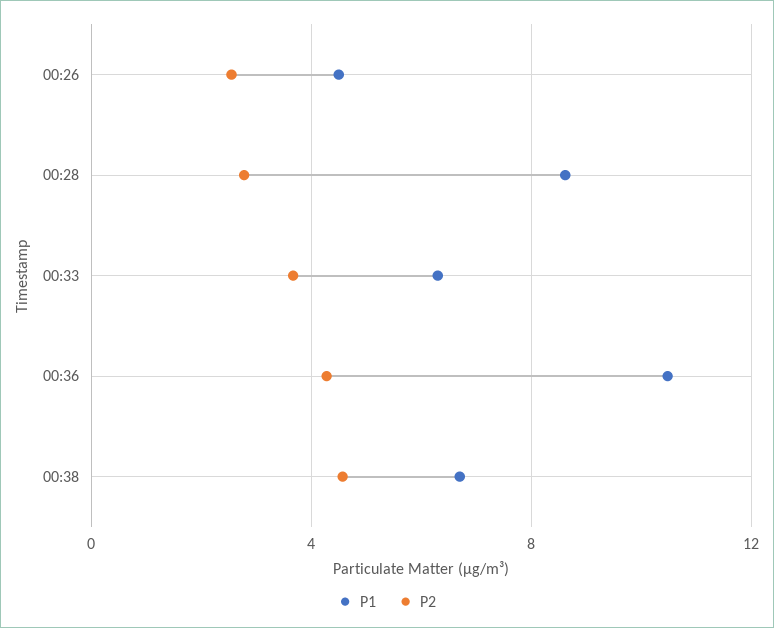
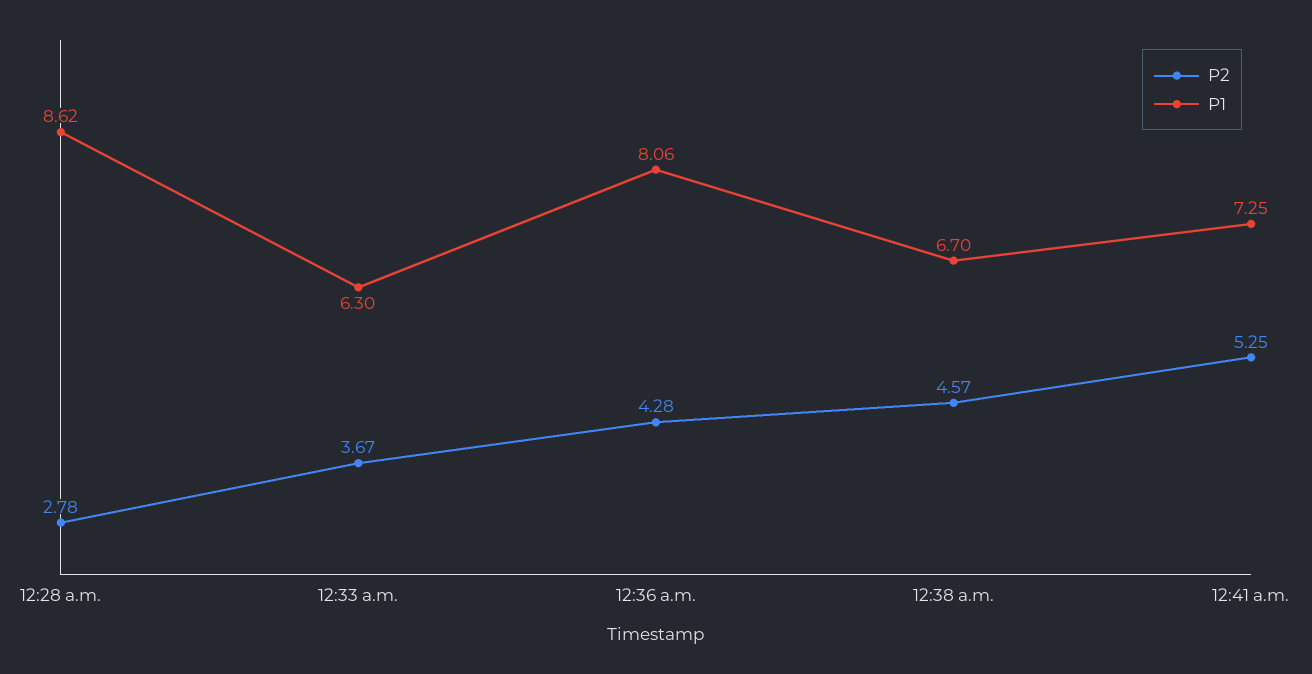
P1, 00:26: 4.5 -> none
P2, 00:26: 2.5 -> none
P1, 00:36: 10.5 -> 8.06
P2, 12:41 a.m.: none -> 5.25
P1, 12:41 a.m.: none -> 7.25

